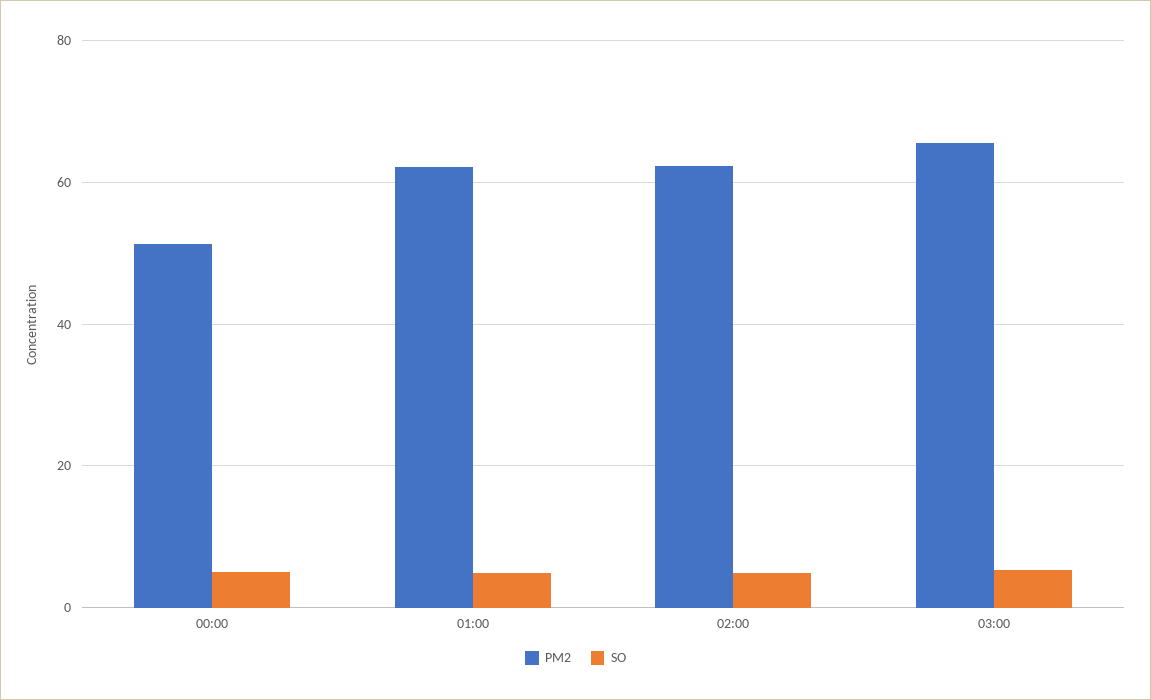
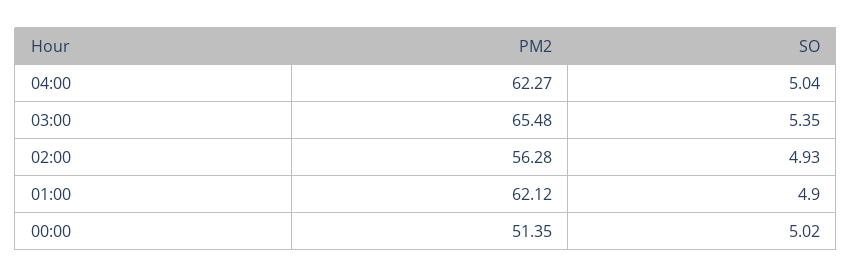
PM2, 02:00: 62 -> 56.28
PM2, 04:00: none -> 62.27
SO, 04:00: none -> 5.04

